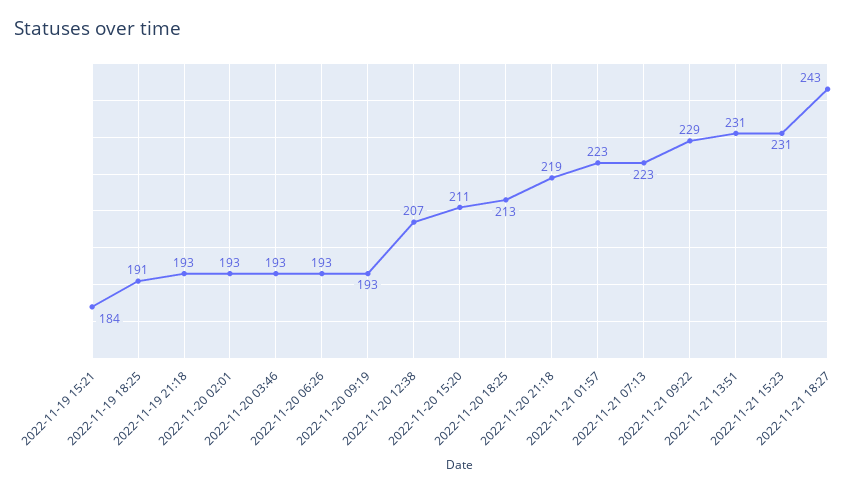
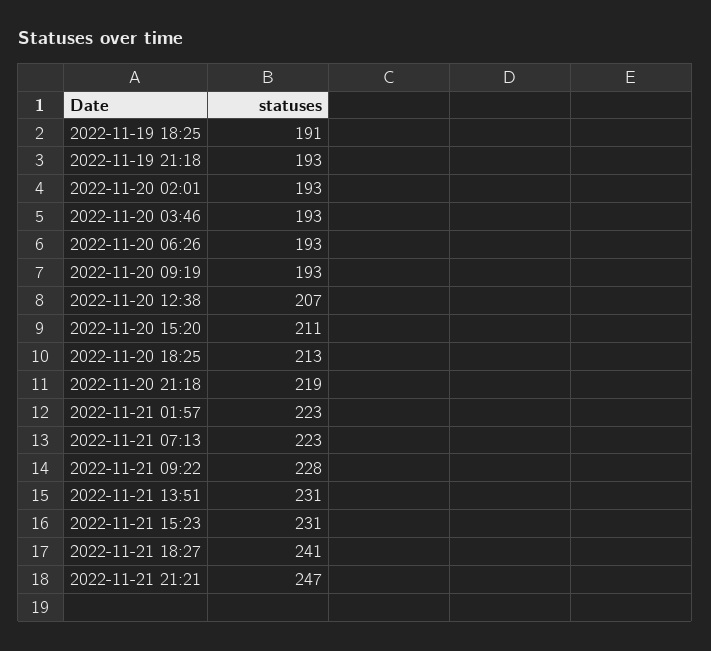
2022-11-19 15:21: 184 -> none
2022-11-21 09:22: 229 -> 228
2022-11-21 18:27: 243 -> 241
2022-11-21 21:21: none -> 247

